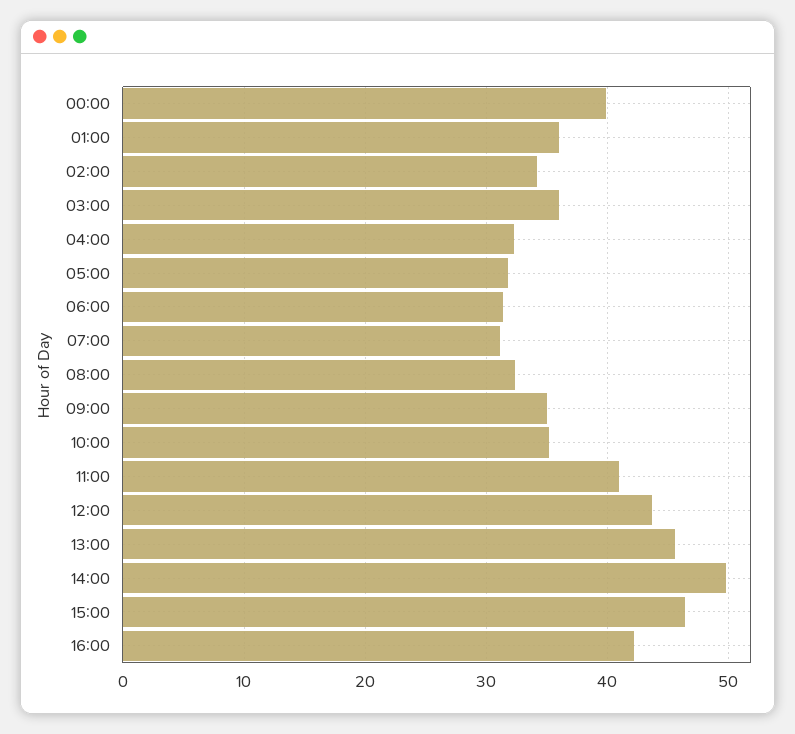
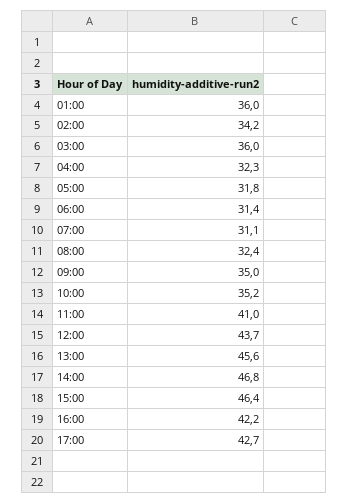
00:00: 40 -> none
14:00: 50 -> 46.8
17:00: none -> 42.7

